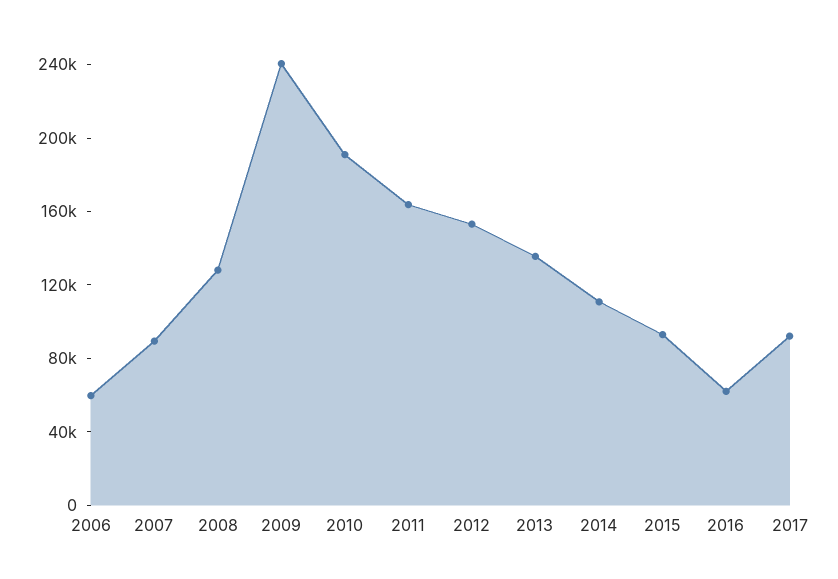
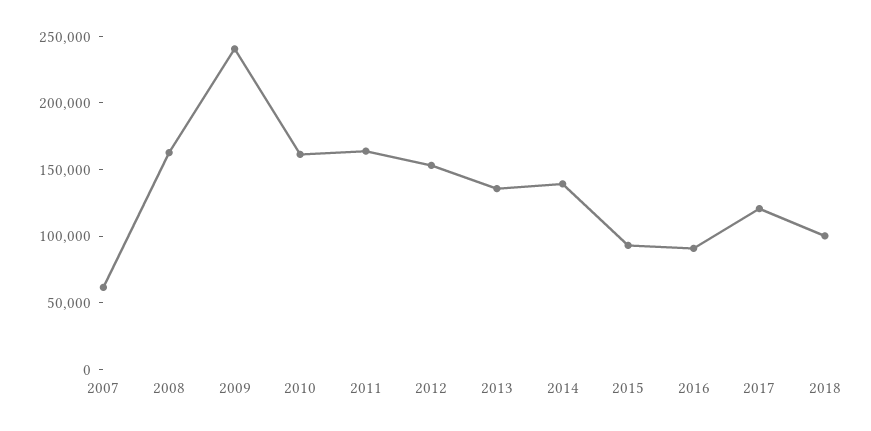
2006: 60000 -> none
2007: 90000 -> 60000
2008: 130000 -> 160000
2010: 190000 -> 160000
2014: 110000 -> 140000
2016: 60000 -> 90000
2017: 90000 -> 120000
2018: none -> 100000

